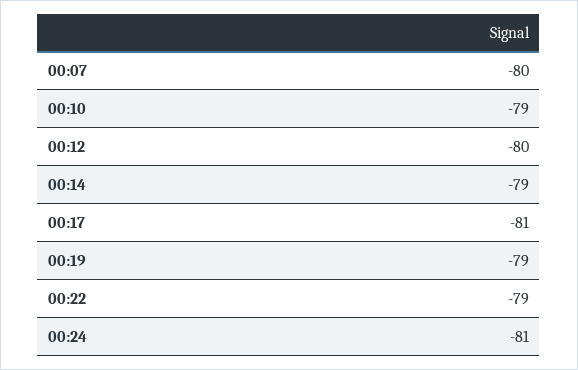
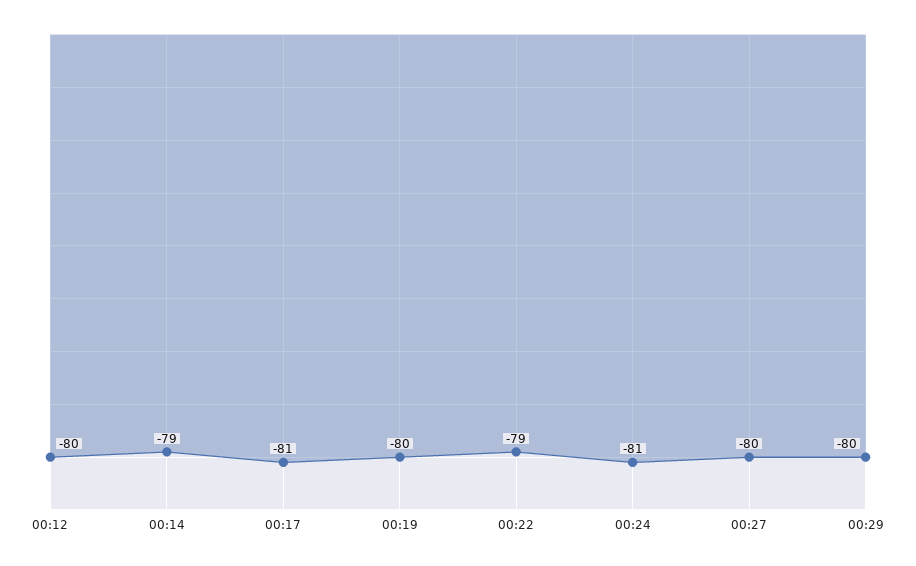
00:07: -80 -> none
00:10: -79 -> none
00:19: -79 -> -80
00:27: none -> -80
00:29: none -> -80

